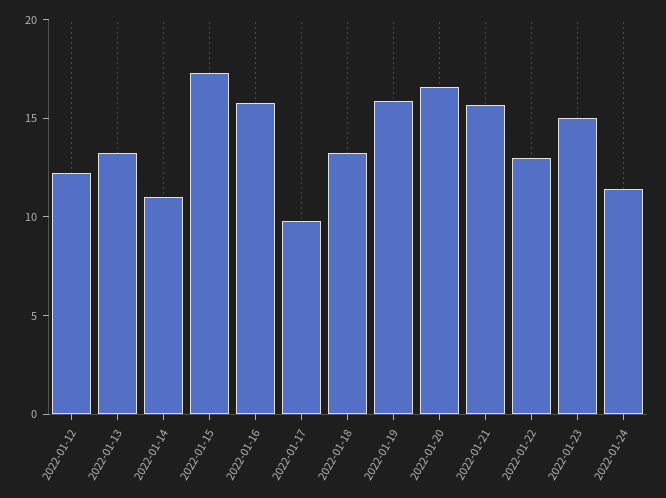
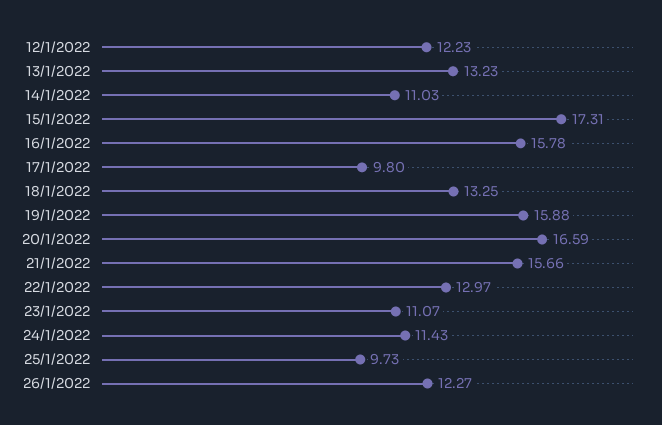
2022-01-23: 15 -> 11.07
25/1/2022: none -> 9.73
26/1/2022: none -> 12.27

